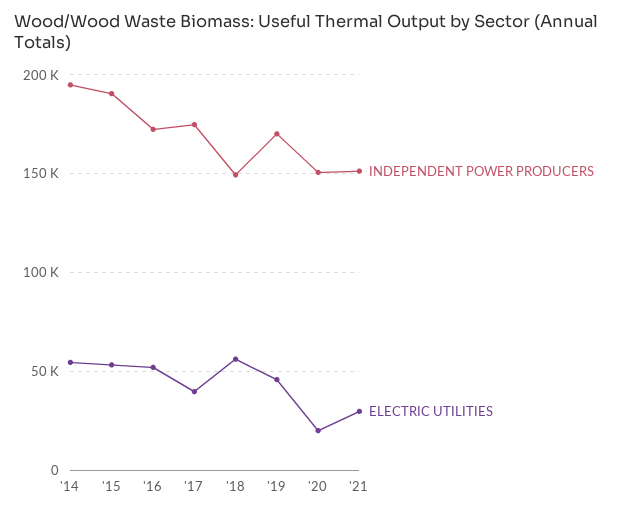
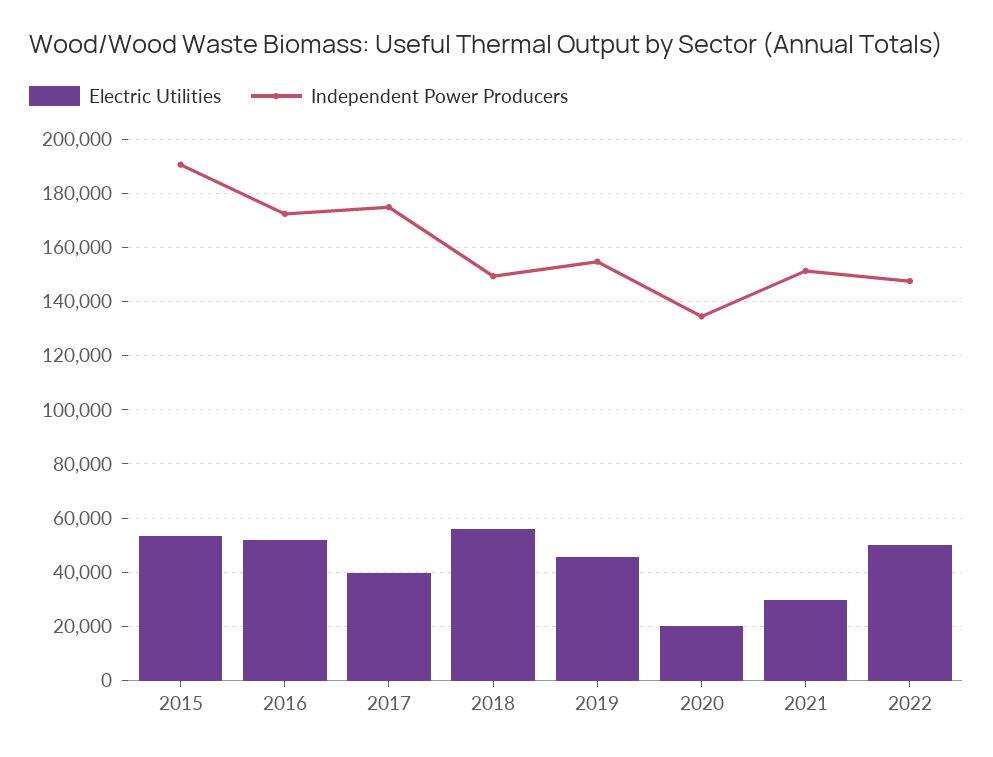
INDEPENDENT POWER PRODUCERS, '14: 195000 -> none
ELECTRIC UTILITIES, '14: 55000 -> none
INDEPENDENT POWER PRODUCERS, '19: 170000 -> 155000
INDEPENDENT POWER PRODUCERS, '20: 150000 -> 135000
ELECTRIC UTILITIES, 2022: none -> 50000
INDEPENDENT POWER PRODUCERS, 2022: none -> 147500

